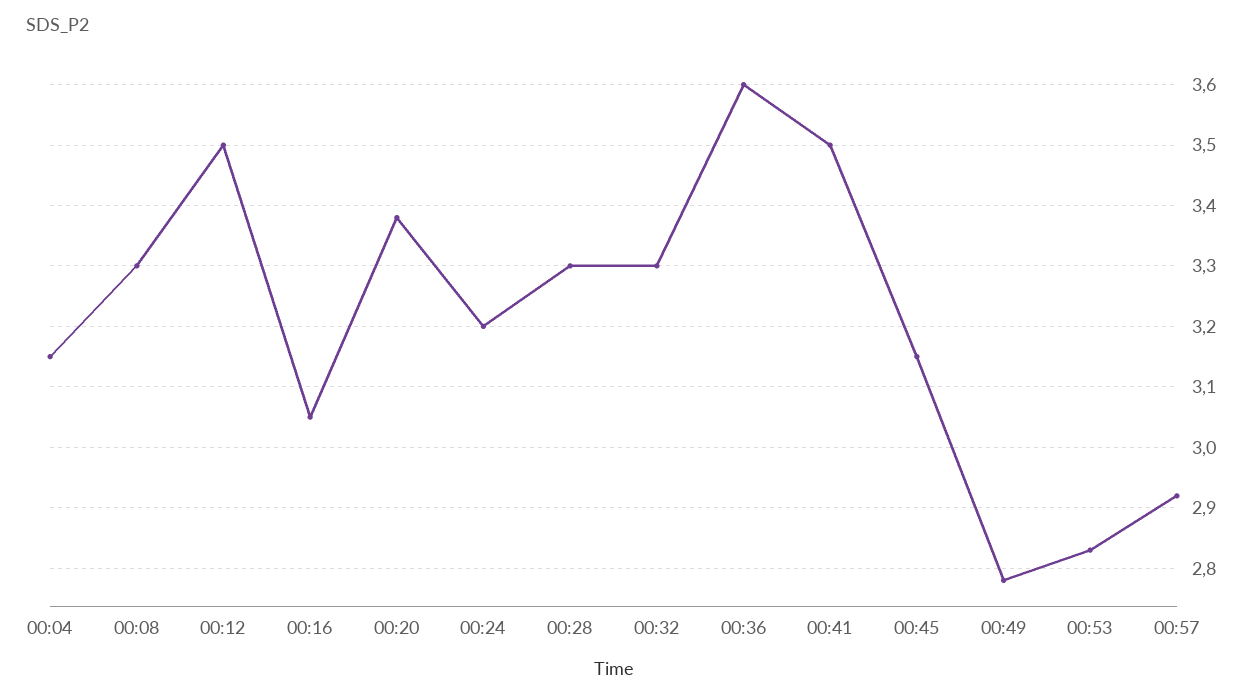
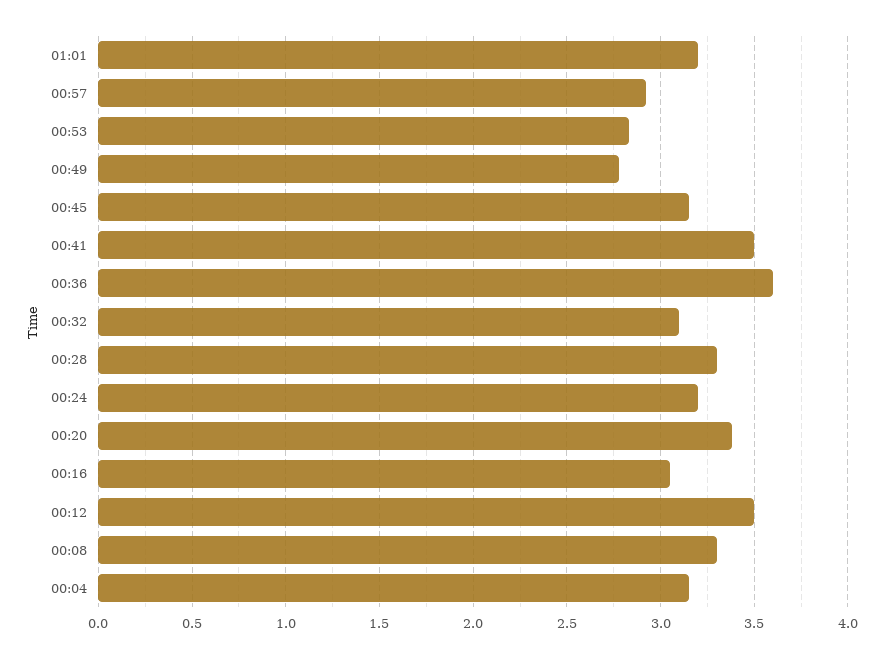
00:32: 3.3 -> 3.1
01:01: none -> 3.2

